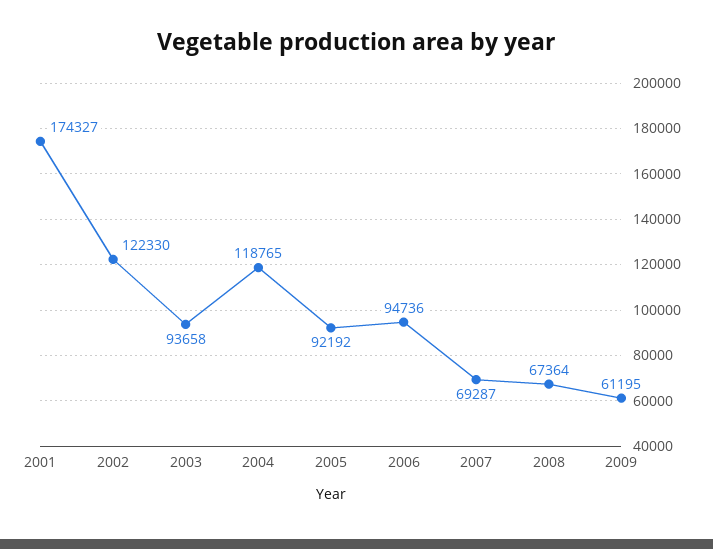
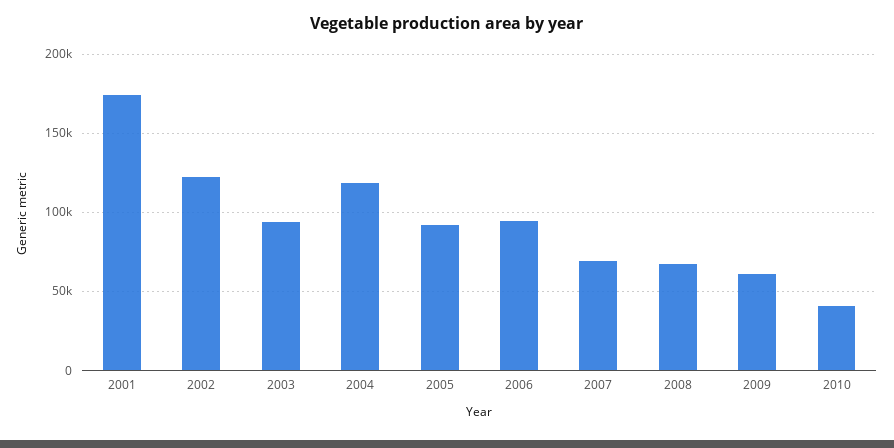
2010: none -> 40000

